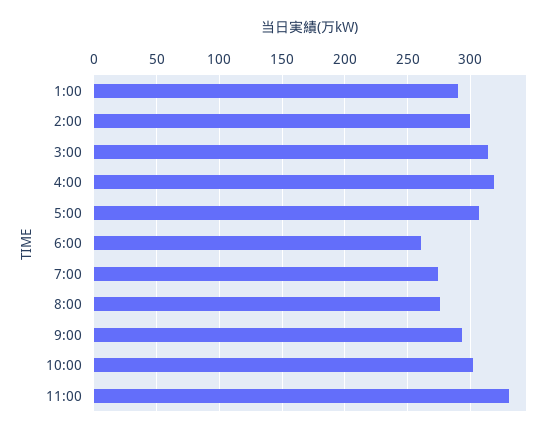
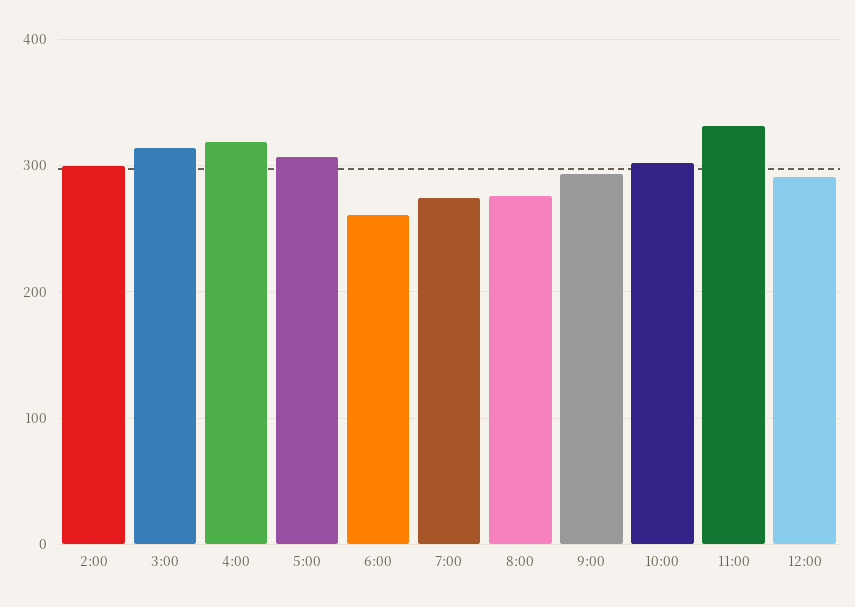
1:00: 290 -> none
12:00: none -> 290

